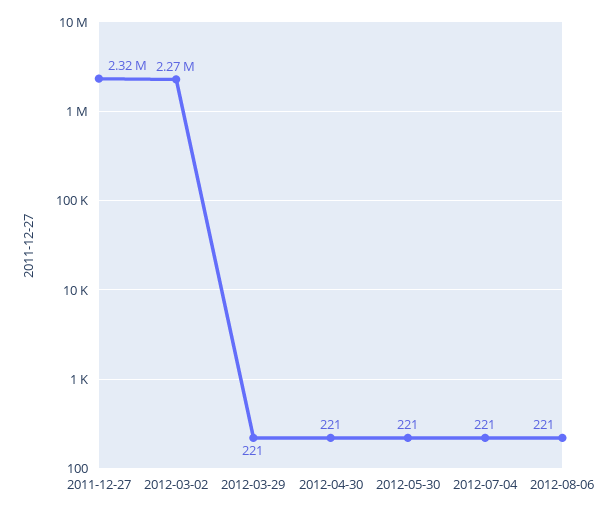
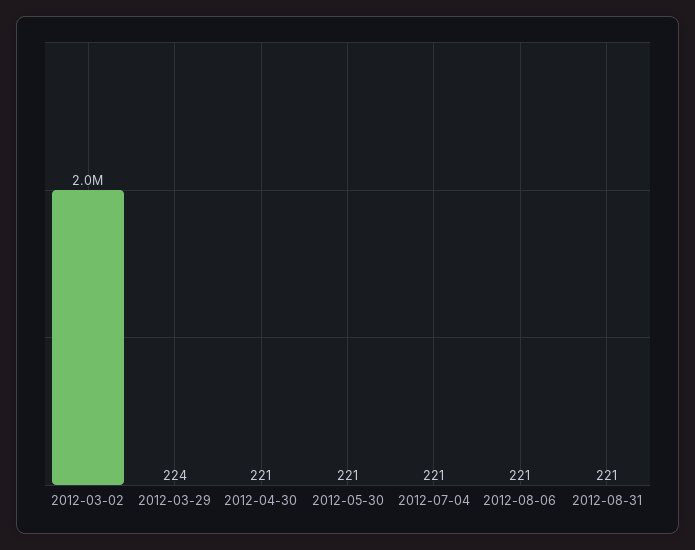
2011-12-27: 2320000 -> none
2012-03-02: 2270000 -> 2000000
2012-03-29: 221 -> 224
2012-08-31: none -> 221

